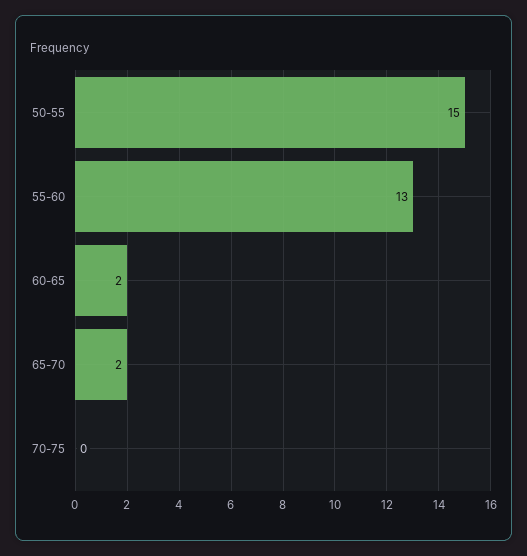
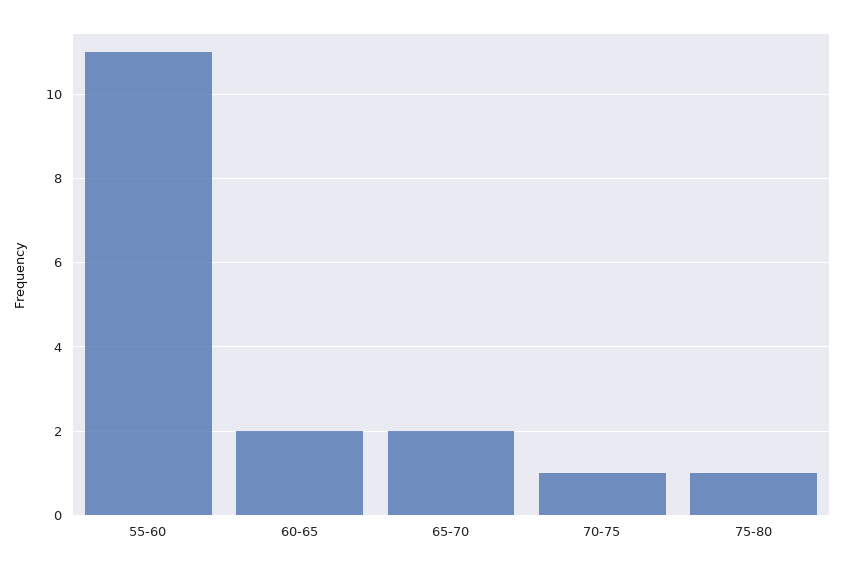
50-55: 15 -> none
55-60: 13 -> 11
70-75: 0 -> 1
75-80: none -> 1

